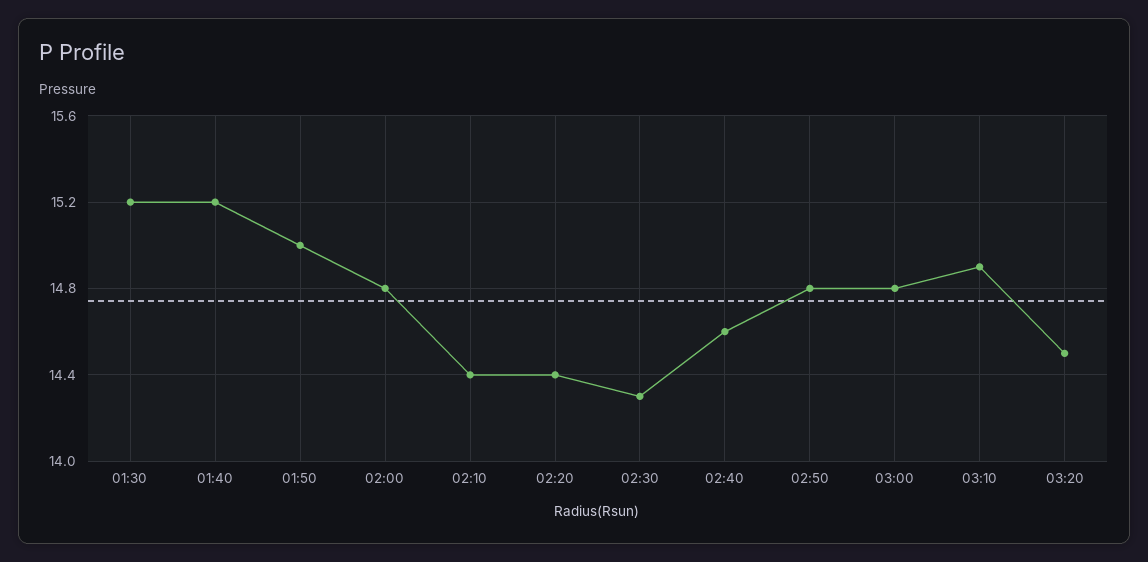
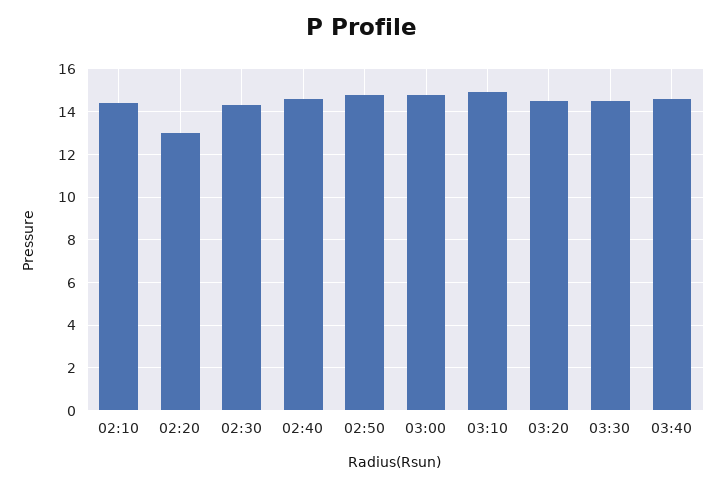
01:30: 15.2 -> none
01:40: 15.2 -> none
01:50: 15 -> none
02:00: 14.8 -> none
02:20: 14.4 -> 13
03:30: none -> 14.5
03:40: none -> 14.5

